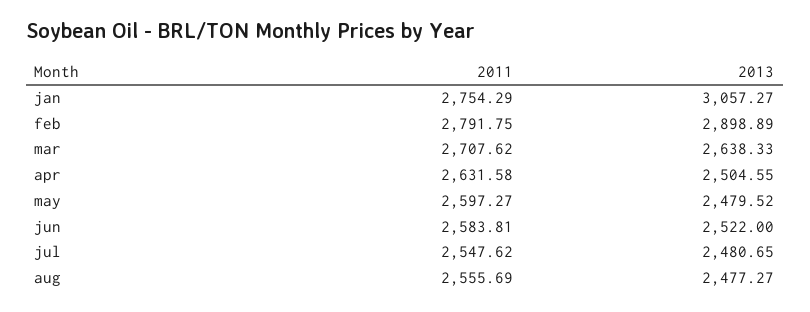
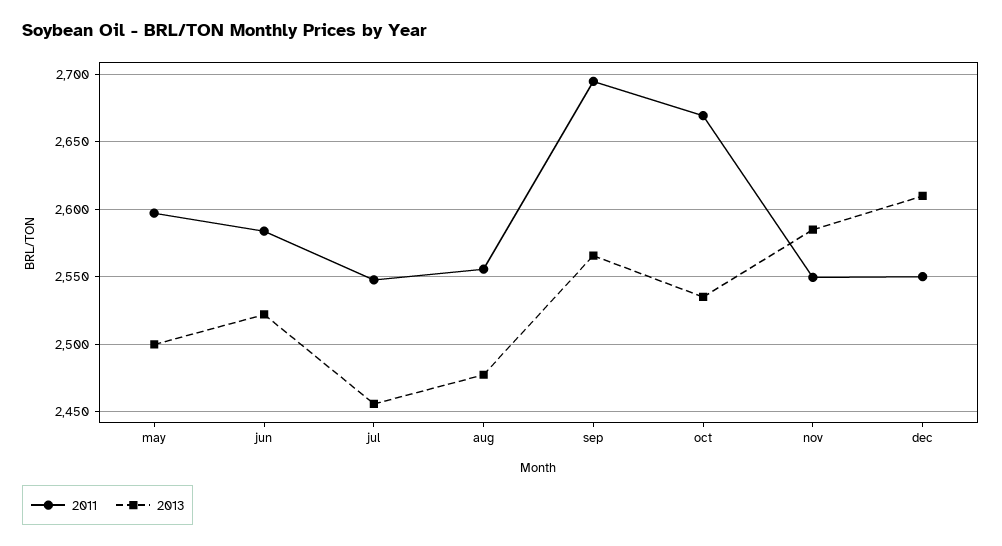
2011, jan: 2754.29 -> none
2013, jan: 3057.27 -> none
2011, feb: 2791.75 -> none
2013, feb: 2898.89 -> none
2011, mar: 2707.62 -> none
2013, mar: 2638.33 -> none
2011, apr: 2631.58 -> none
2013, apr: 2504.55 -> none
2013, may: 2479.52 -> 2500
2013, jul: 2480.65 -> 2455
2011, sep: none -> 2695
2013, sep: none -> 2565
2011, oct: none -> 2670
2013, oct: none -> 2535
2011, nov: none -> 2550
2013, nov: none -> 2585
2011, dec: none -> 2550
2013, dec: none -> 2610

